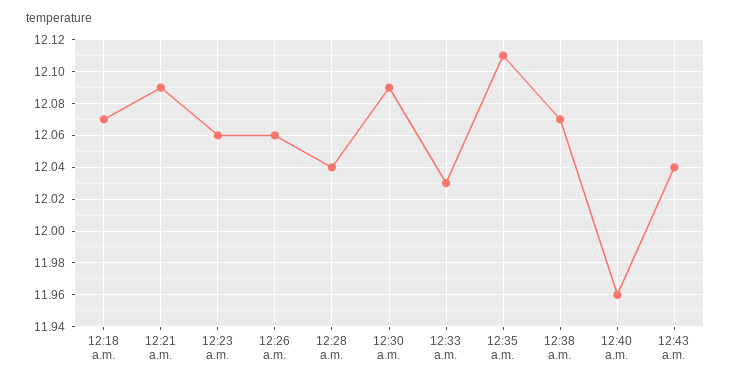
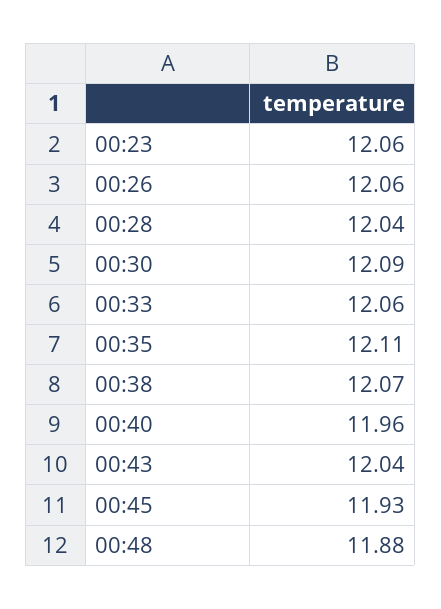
12:18 a.m.: 12.07 -> none
12:21 a.m.: 12.09 -> none
12:33 a.m.: 12.03 -> 12.06
00:45: none -> 11.93
00:48: none -> 11.88

